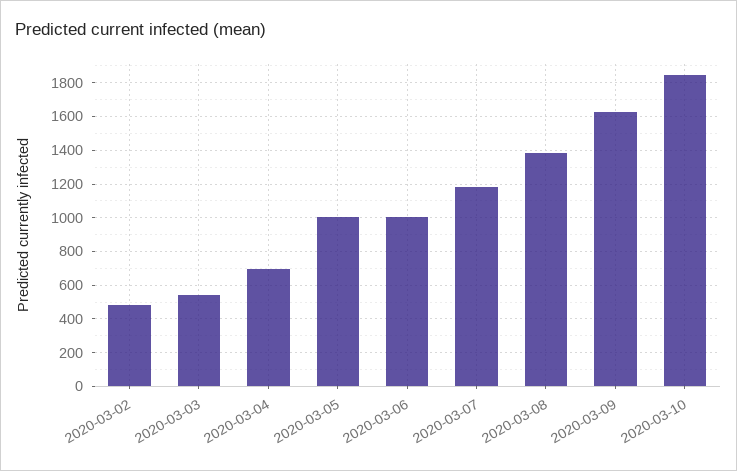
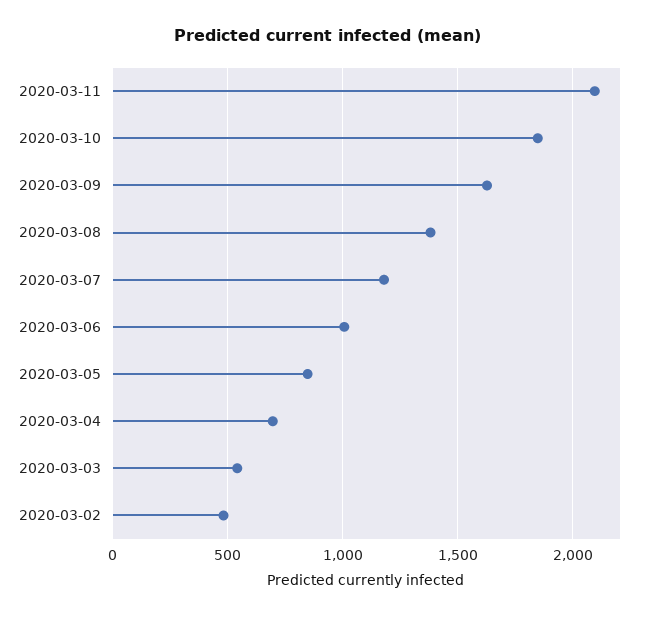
2020-03-05: 1000 -> 850
2020-03-11: none -> 2100

